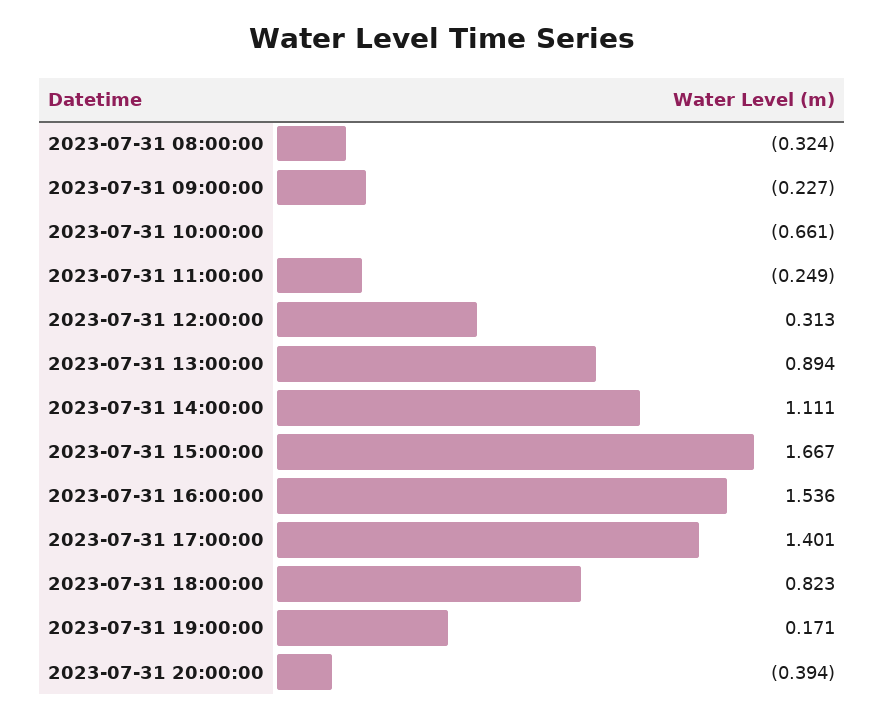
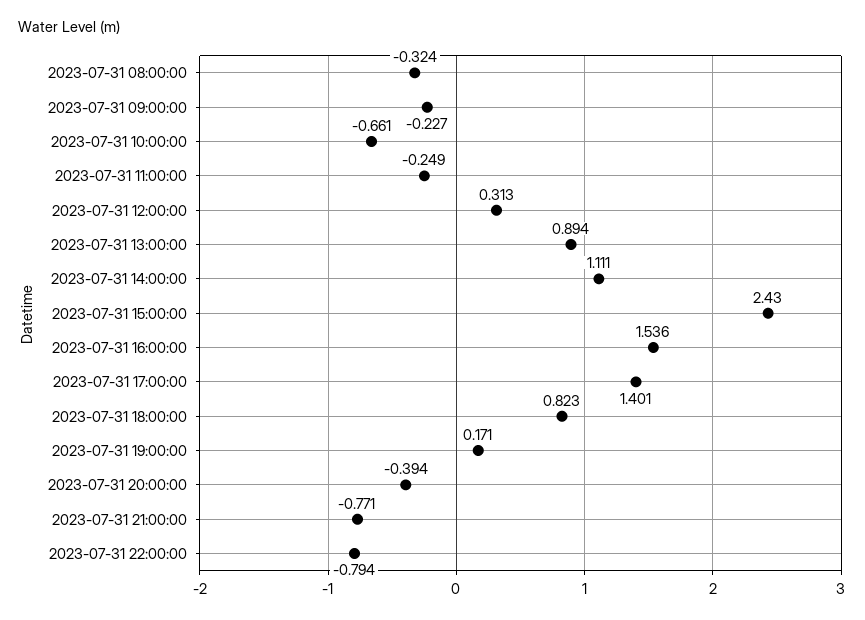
2023-07-31 15:00:00: 1.667 -> 2.43
2023-07-31 21:00:00: none -> -0.771
2023-07-31 22:00:00: none -> -0.794

